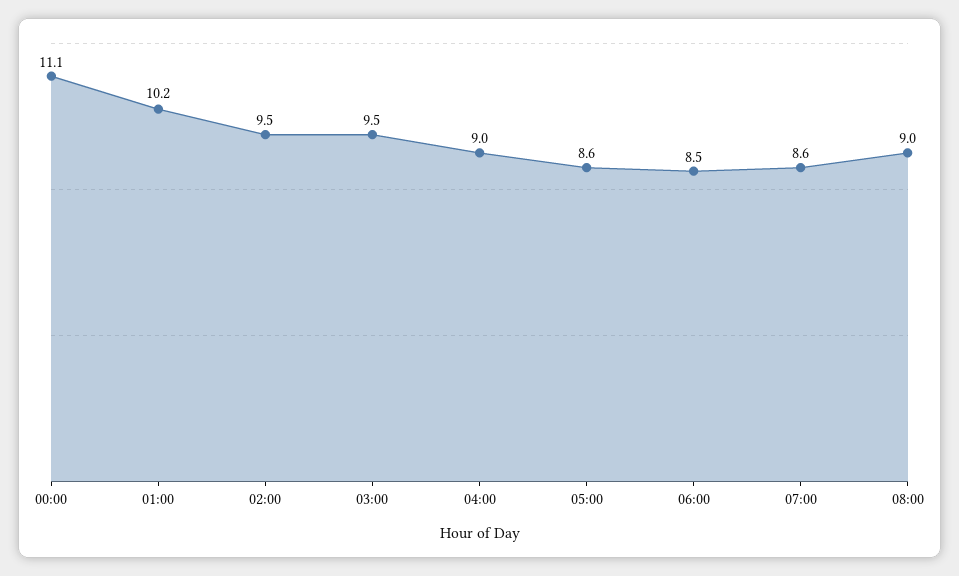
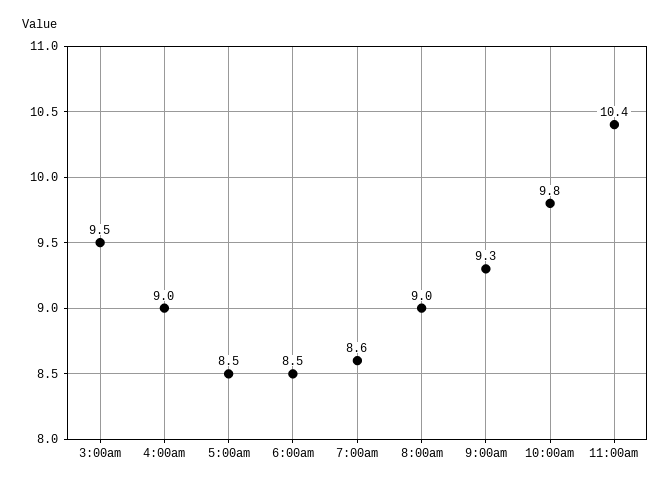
00:00: 11.1 -> none
01:00: 10.2 -> none
02:00: 9.5 -> none
05:00: 8.6 -> 8.5
9:00am: none -> 9.3
10:00am: none -> 9.8
11:00am: none -> 10.4

